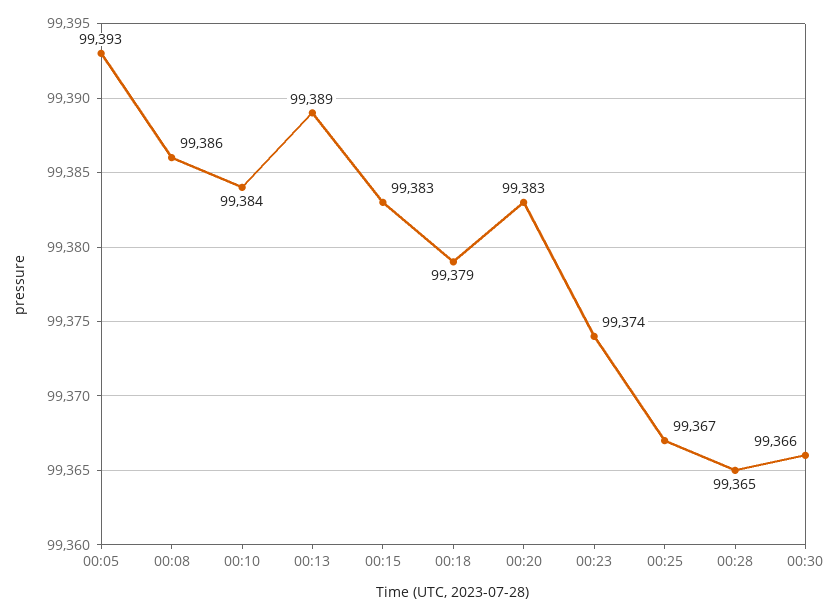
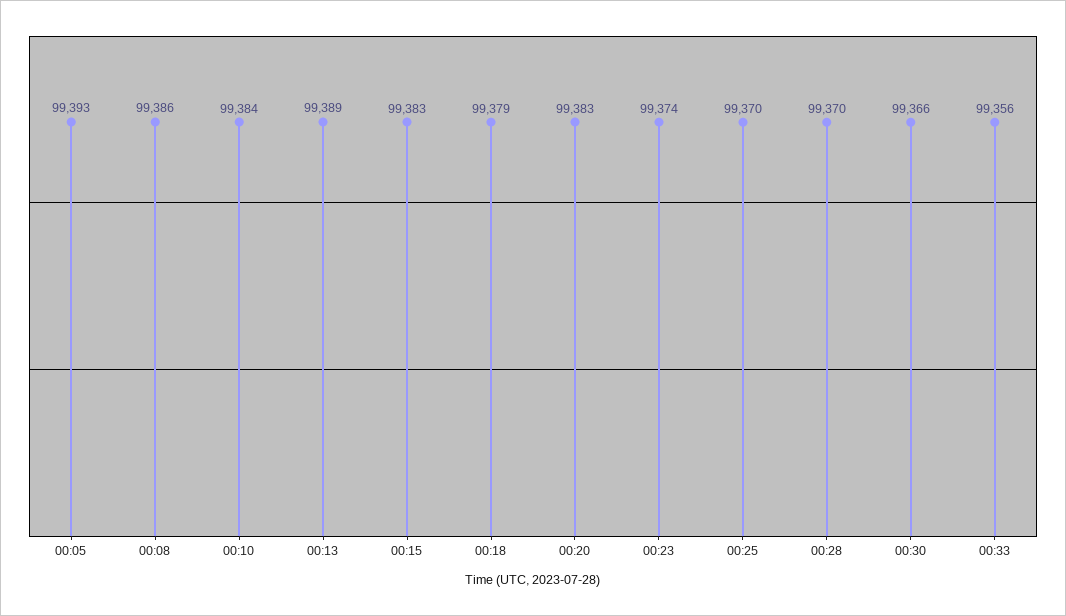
00:25: 99367 -> 99370
00:28: 99365 -> 99370
00:33: none -> 99356

